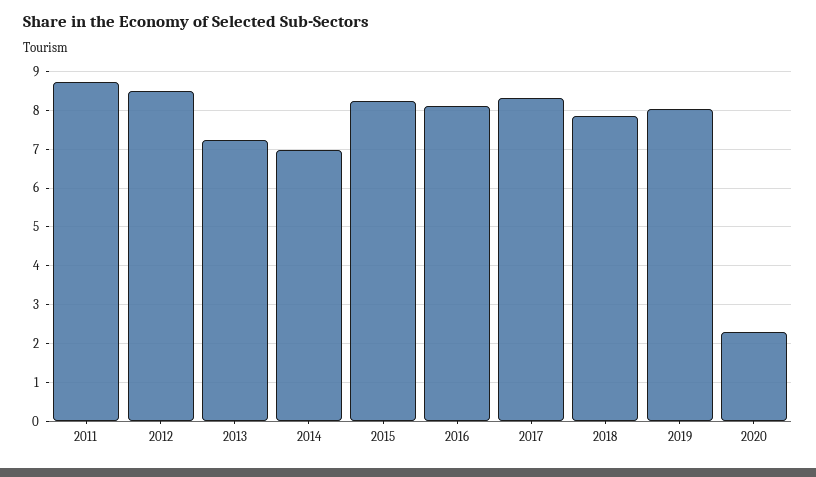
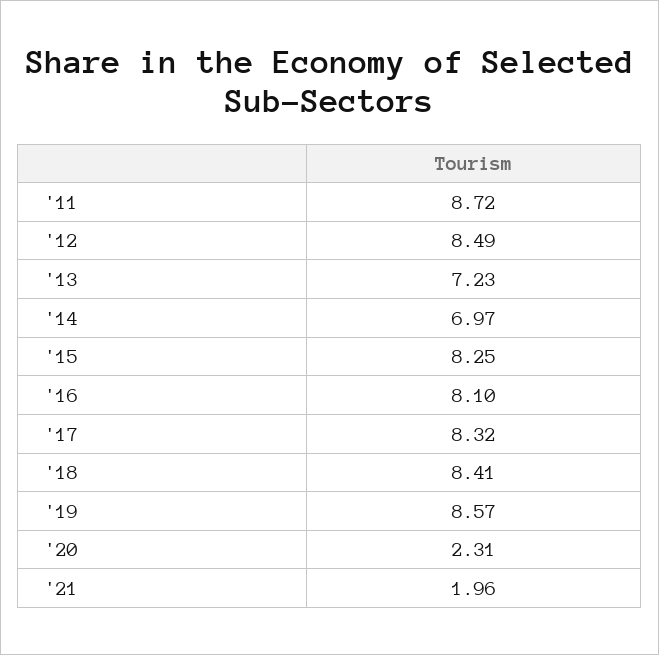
2018: 7.8 -> 8.41
2019: 8 -> 8.57
'21: none -> 1.96

